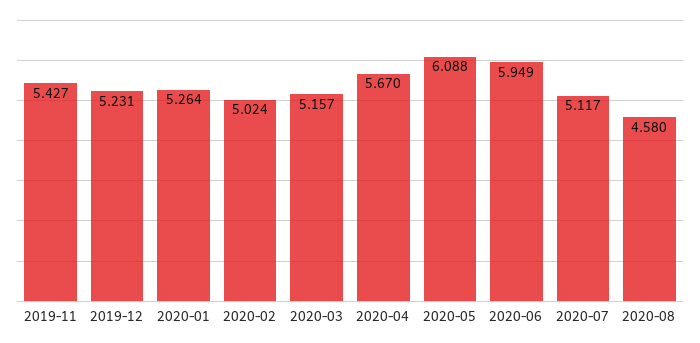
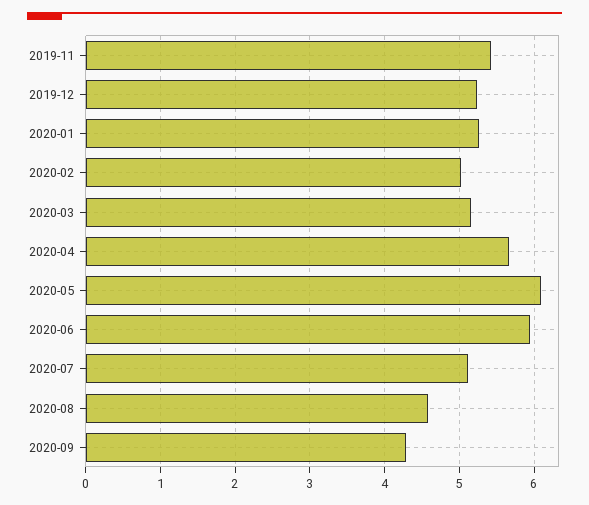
2020-09: none -> 4.3

